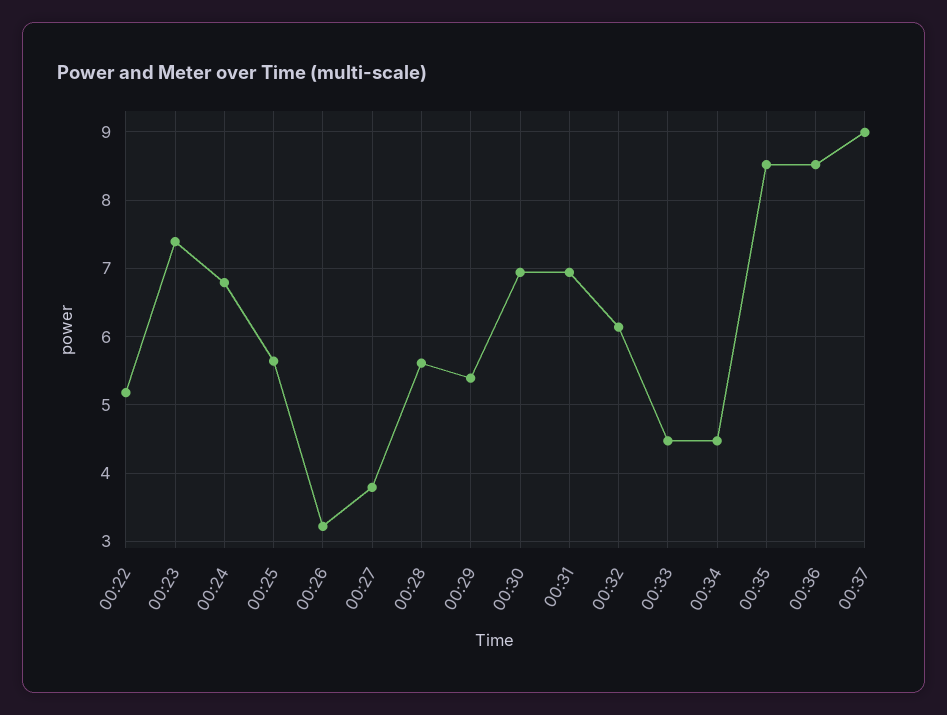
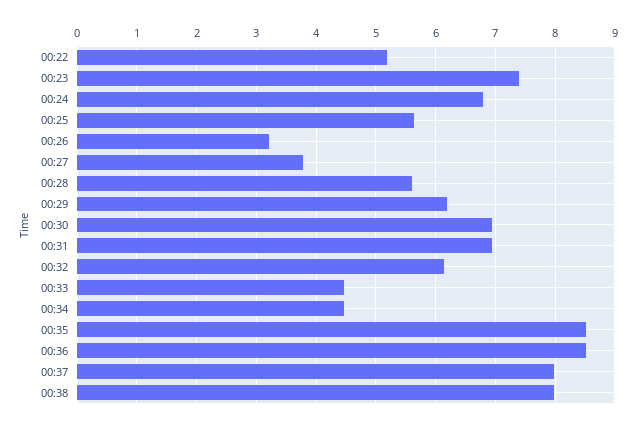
00:29: 5.4 -> 6.2
00:37: 9 -> 8
00:38: none -> 8

